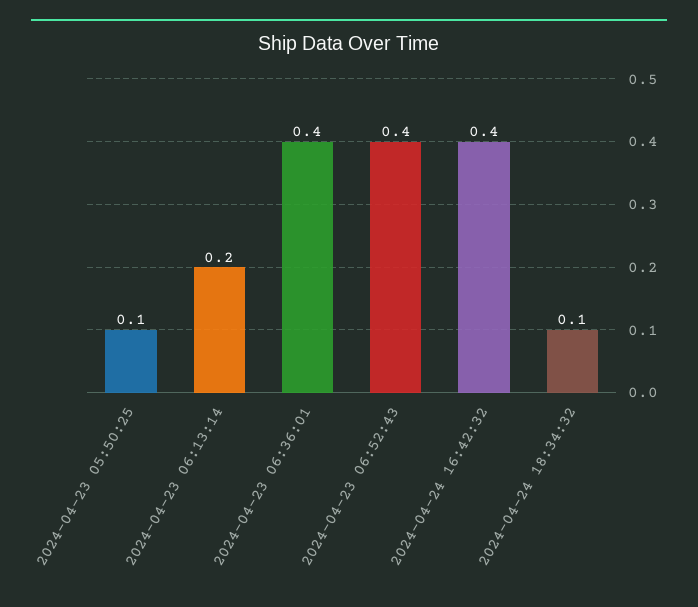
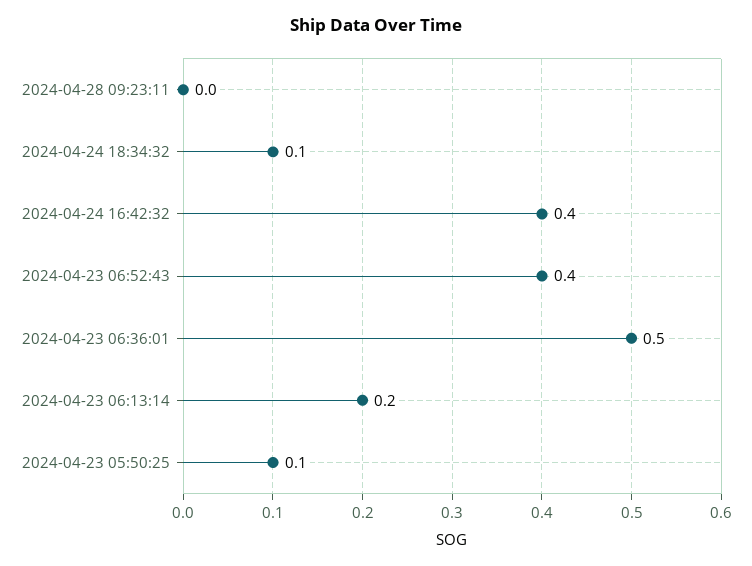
2024-04-23 06:36:01: 0.4 -> 0.5
2024-04-28 09:23:11: none -> 0

